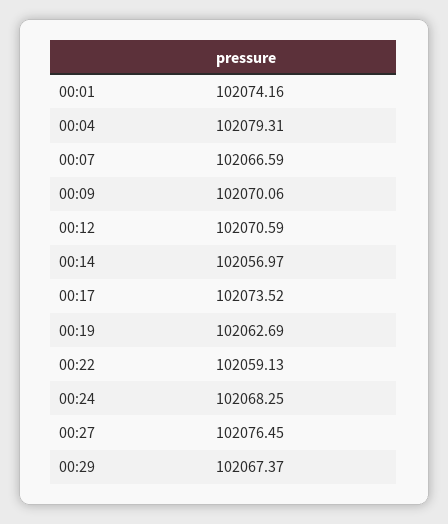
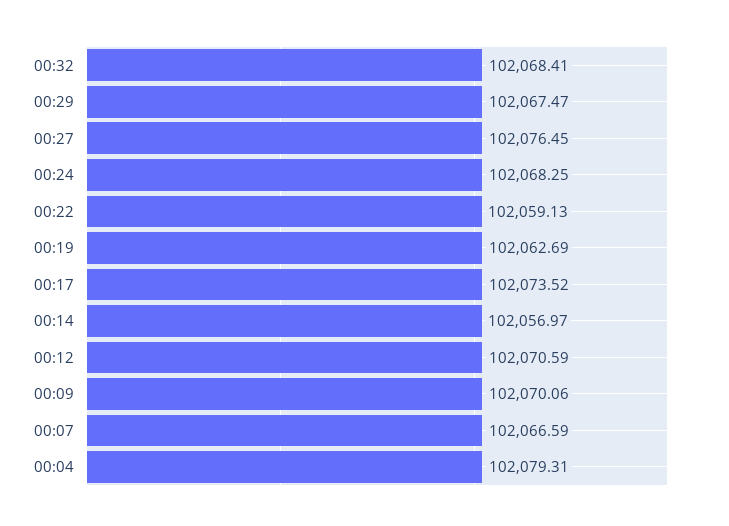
00:01: 102074.16 -> none
00:29: 102067.37 -> 102067.47
00:32: none -> 102068.41

